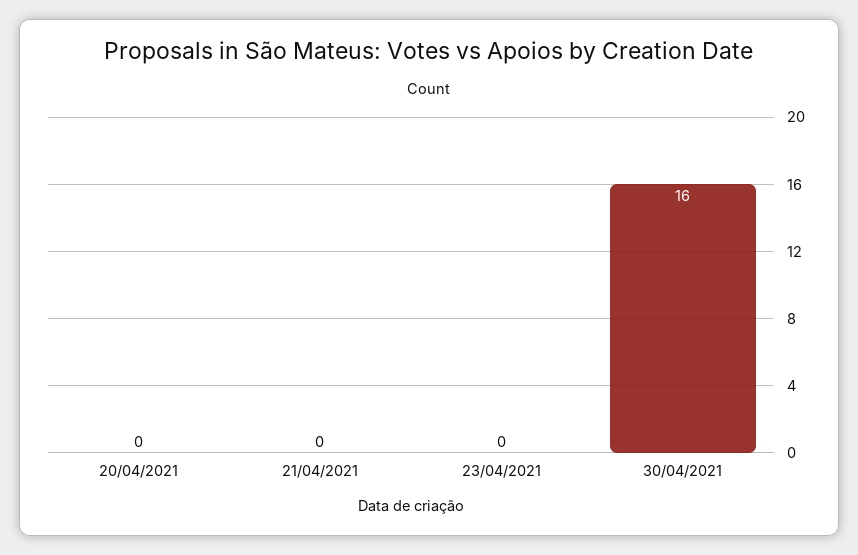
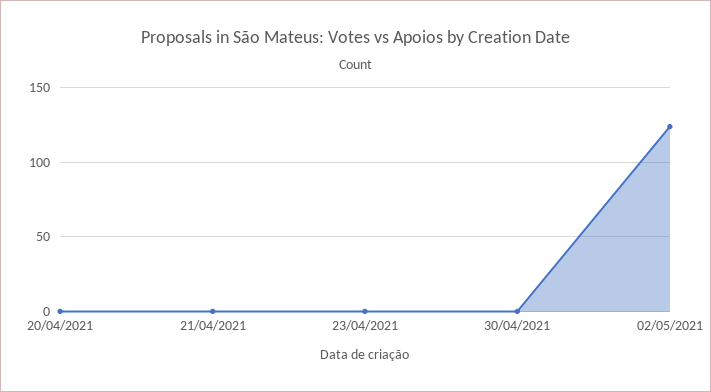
30/04/2021: 16 -> 0
02/05/2021: none -> 125

